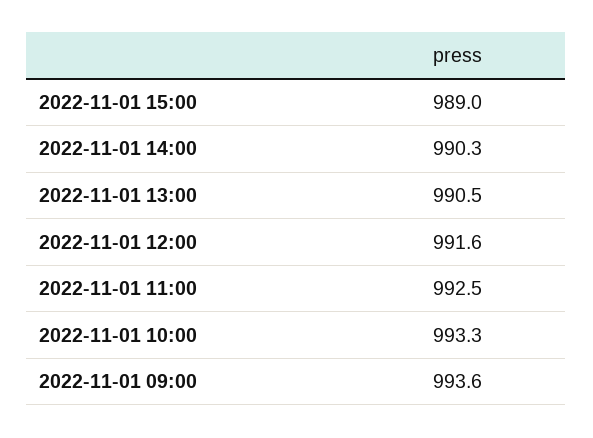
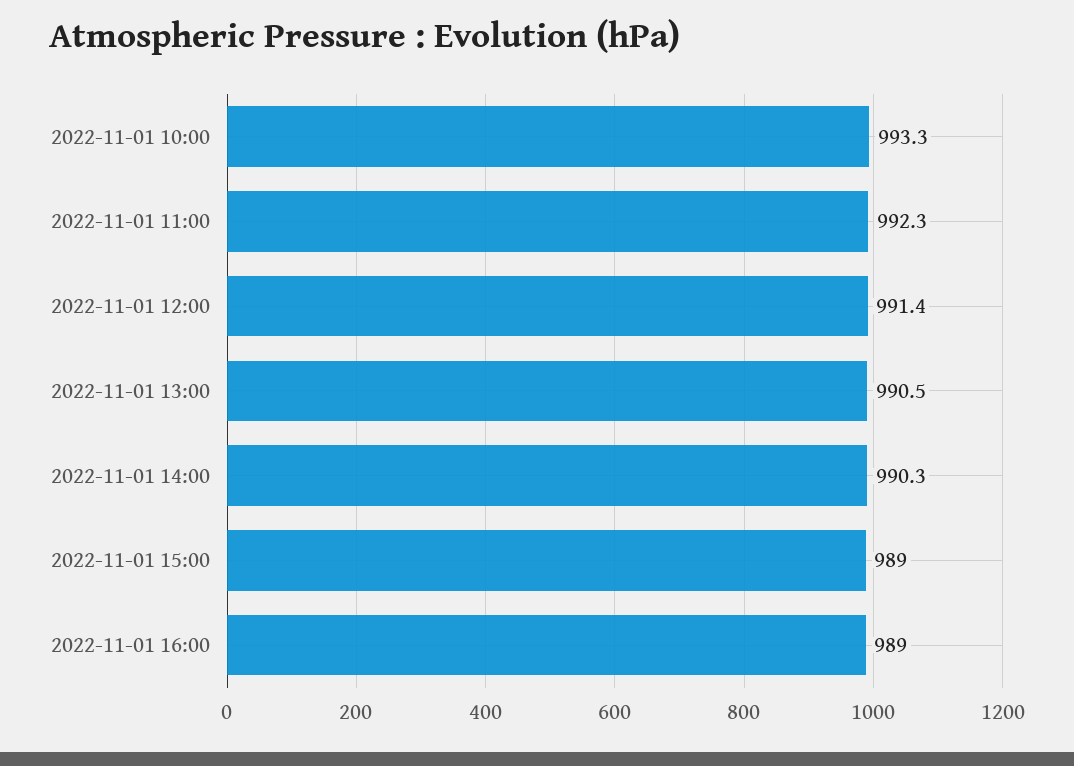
2022-11-01 12:00: 991.6 -> 991.4
2022-11-01 11:00: 992.5 -> 992.3
2022-11-01 09:00: 993.6 -> none
2022-11-01 16:00: none -> 989

